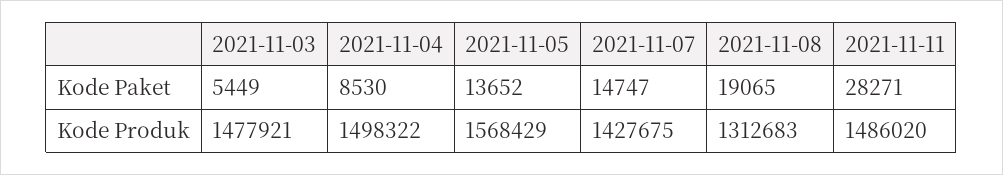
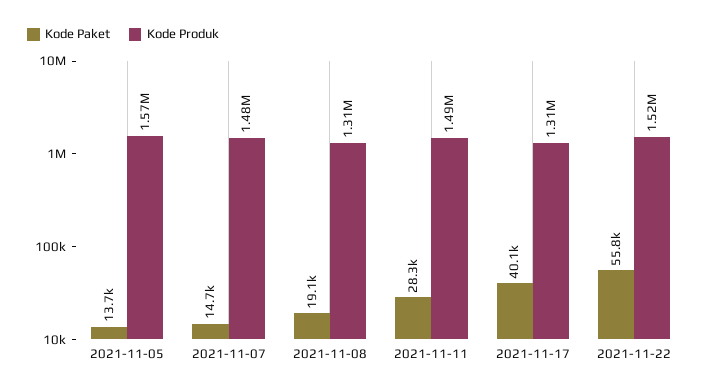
Kode Paket, 2021-11-03: 5449 -> none
Kode Paket, 2021-11-04: 8530 -> none
Kode Produk, 2021-11-03: 1477921 -> none
Kode Produk, 2021-11-04: 1498322 -> none
Kode Produk, 2021-11-07: 1427675 -> 1480000
Kode Paket, 2021-11-17: none -> 40100
Kode Produk, 2021-11-17: none -> 1310000
Kode Paket, 2021-11-22: none -> 55800
Kode Produk, 2021-11-22: none -> 1520000

